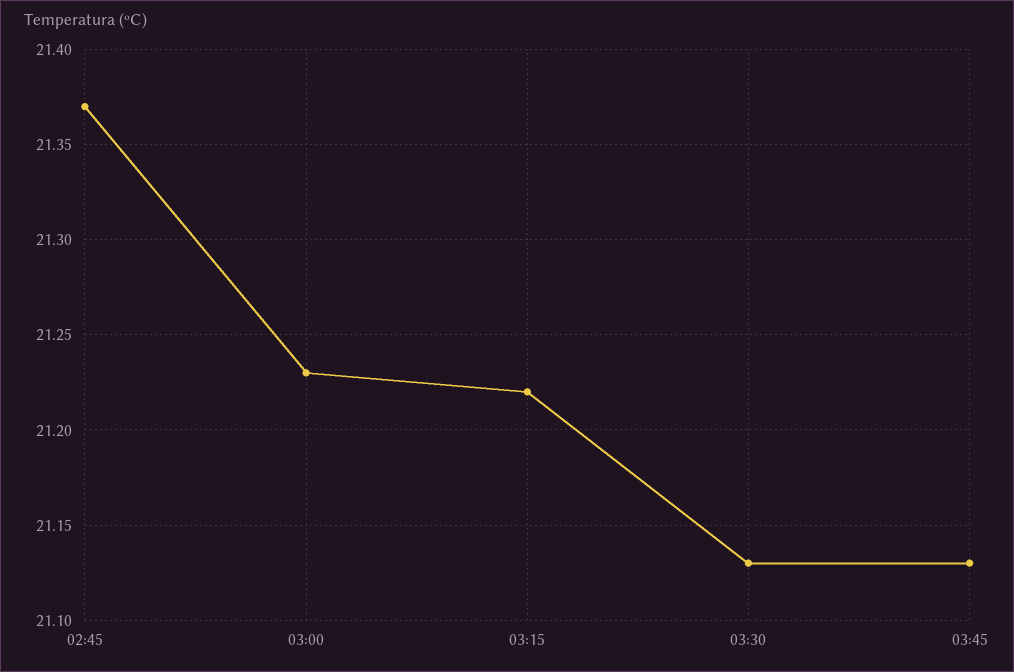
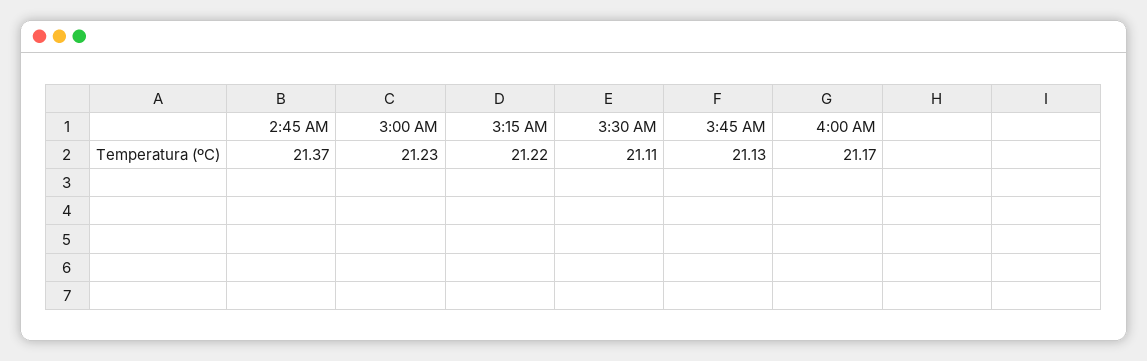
03:30: 21.13 -> 21.11
4:00 AM: none -> 21.17

